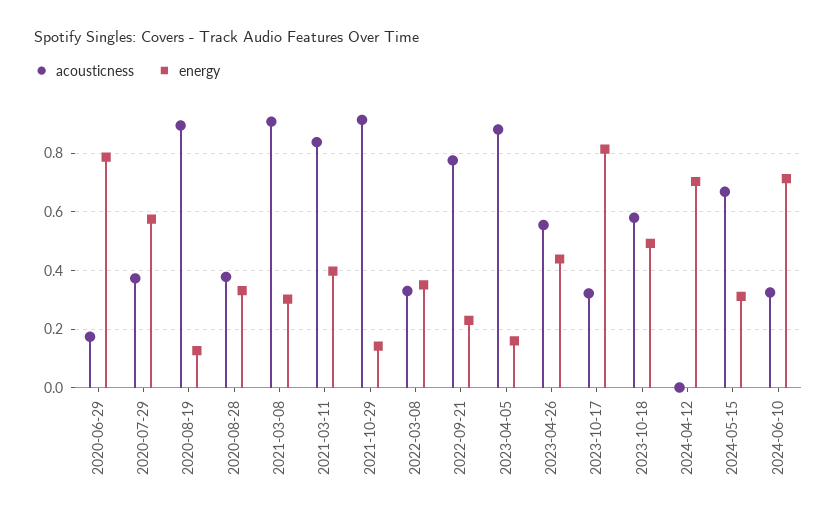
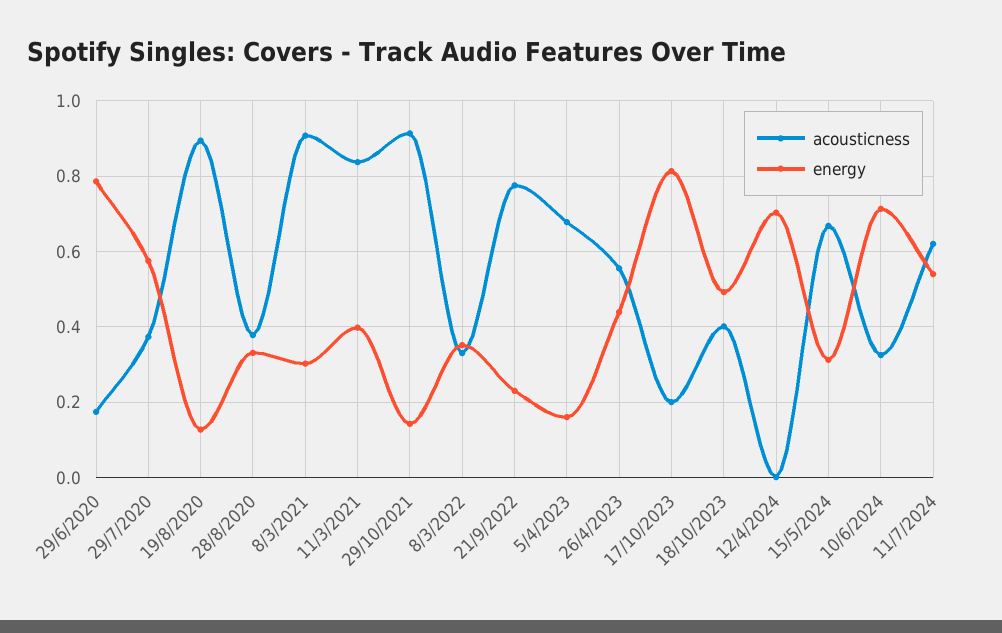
acousticness, 2023-04-05: 0.875 -> 0.68
acousticness, 2023-10-17: 0.325 -> 0.2
acousticness, 2023-10-18: 0.575 -> 0.4
acousticness, 11/7/2024: none -> 0.62
energy, 11/7/2024: none -> 0.54

